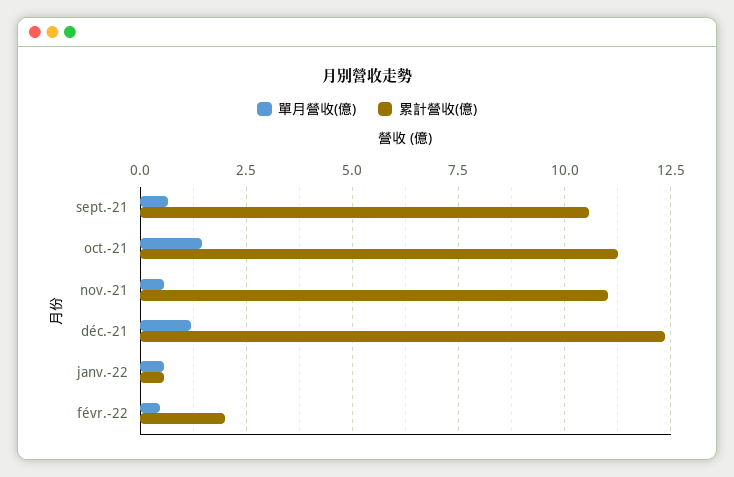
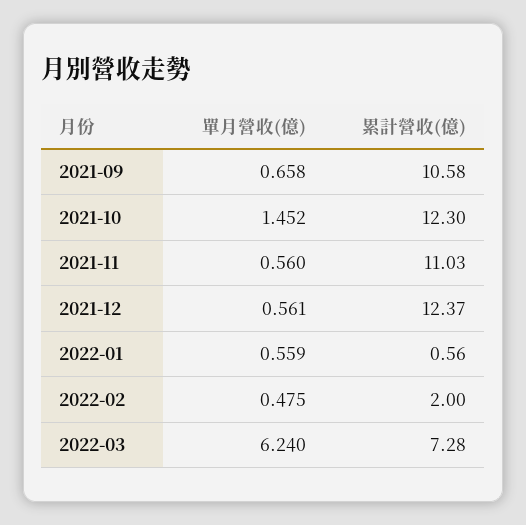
累計營收(億), oct.-21: 11.25 -> 12.3
單月營收(億), déc.-21: 1.25 -> 0.561
單月營收(億), 2022-03: none -> 6.24
累計營收(億), 2022-03: none -> 7.28

